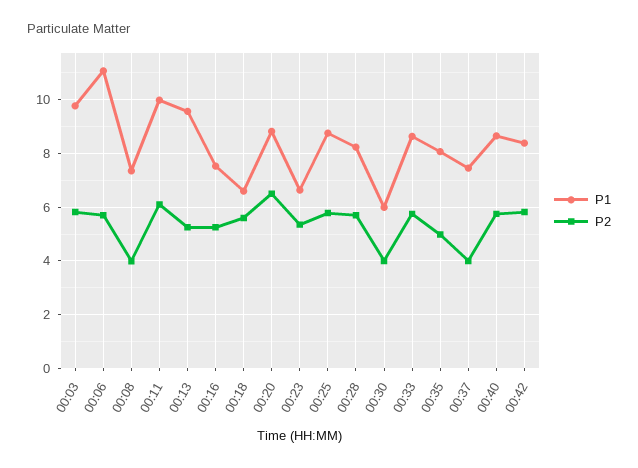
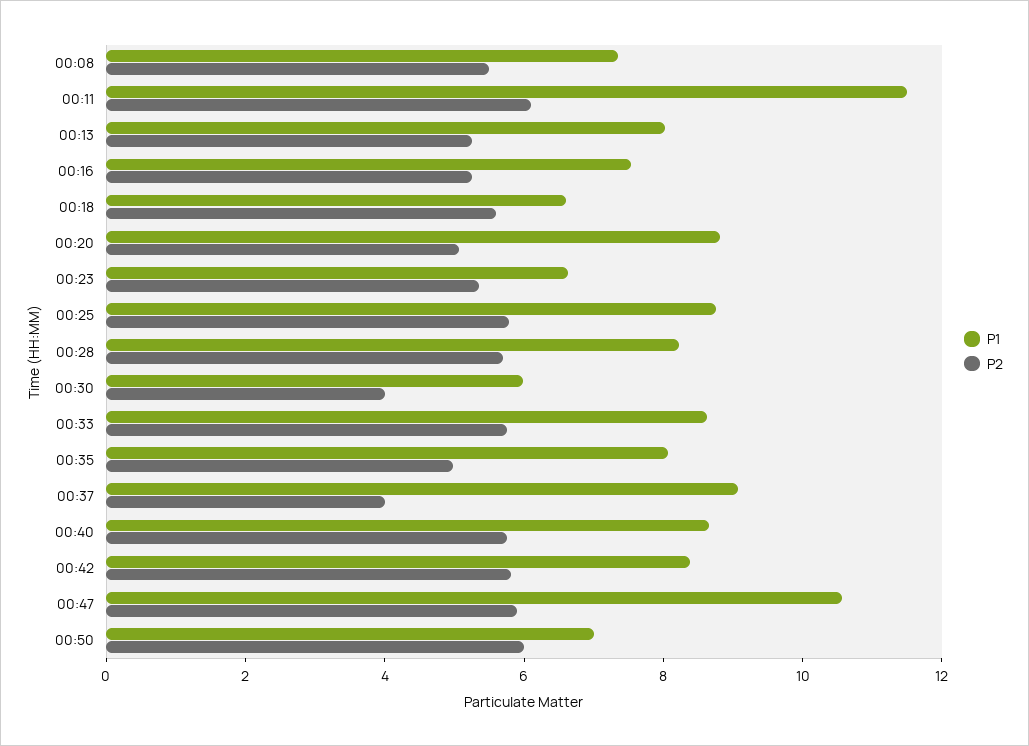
P1, 00:03: 9.75 -> none
P2, 00:03: 5.75 -> none
P1, 00:06: 11 -> none
P2, 00:06: 5.75 -> none
P2, 00:08: 4 -> 5.5
P1, 00:11: 10 -> 11.5
P1, 00:13: 9.5 -> 8
P2, 00:20: 6.5 -> 5
P1, 00:37: 7.5 -> 9
P1, 00:47: none -> 10.5
P2, 00:47: none -> 6
P1, 00:50: none -> 7
P2, 00:50: none -> 6

